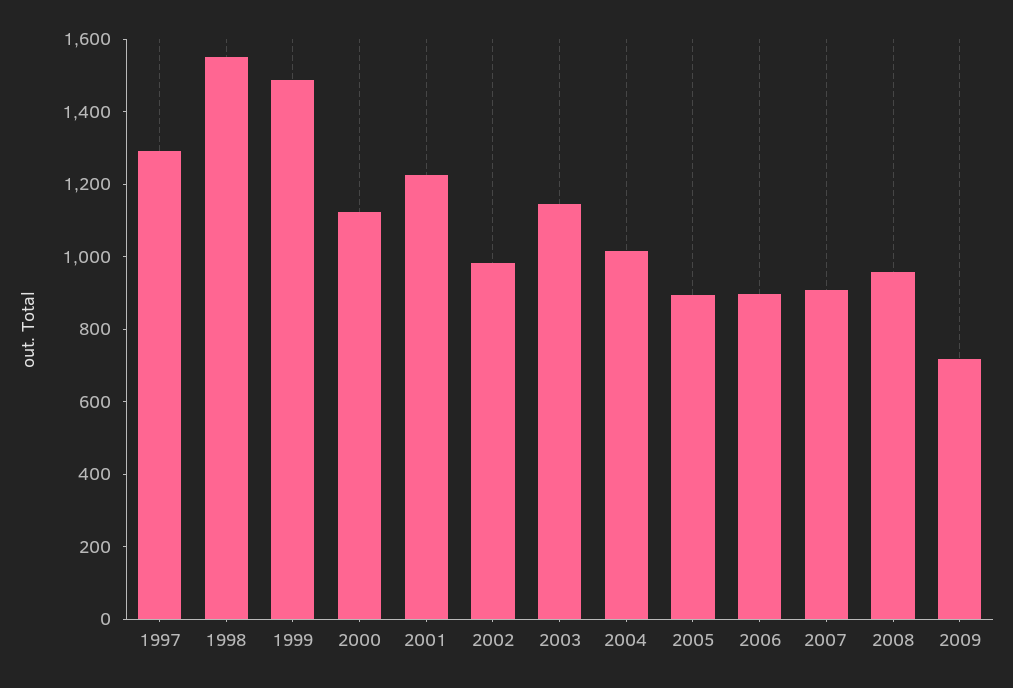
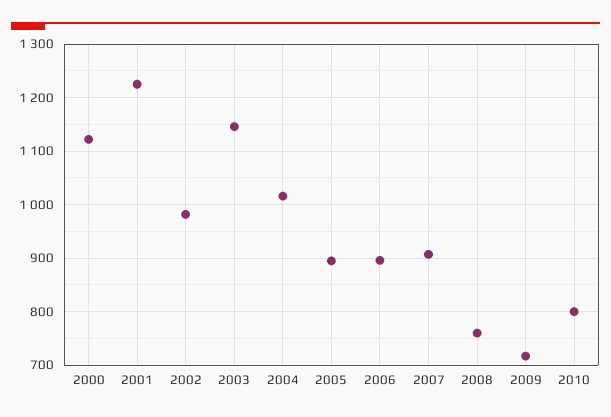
1997: 1300 -> none
1998: 1550 -> none
1999: 1500 -> none
2008: 950 -> 760
2010: none -> 800

